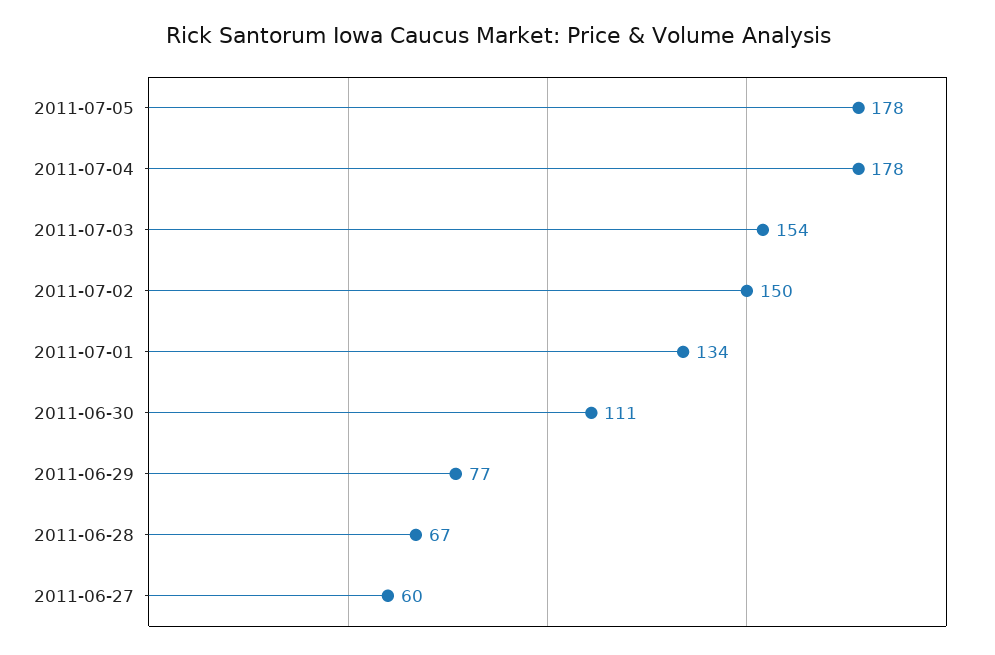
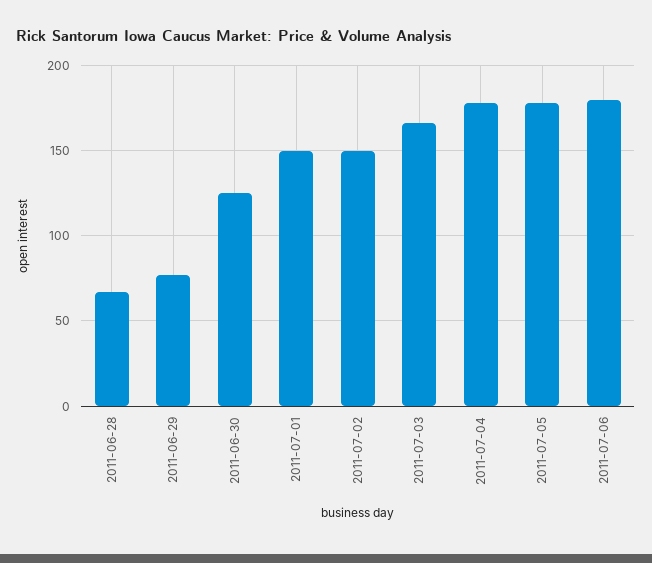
2011-07-03: 154 -> 165
2011-07-01: 134 -> 150
2011-06-30: 111 -> 125
2011-06-27: 60 -> none
2011-07-06: none -> 180

